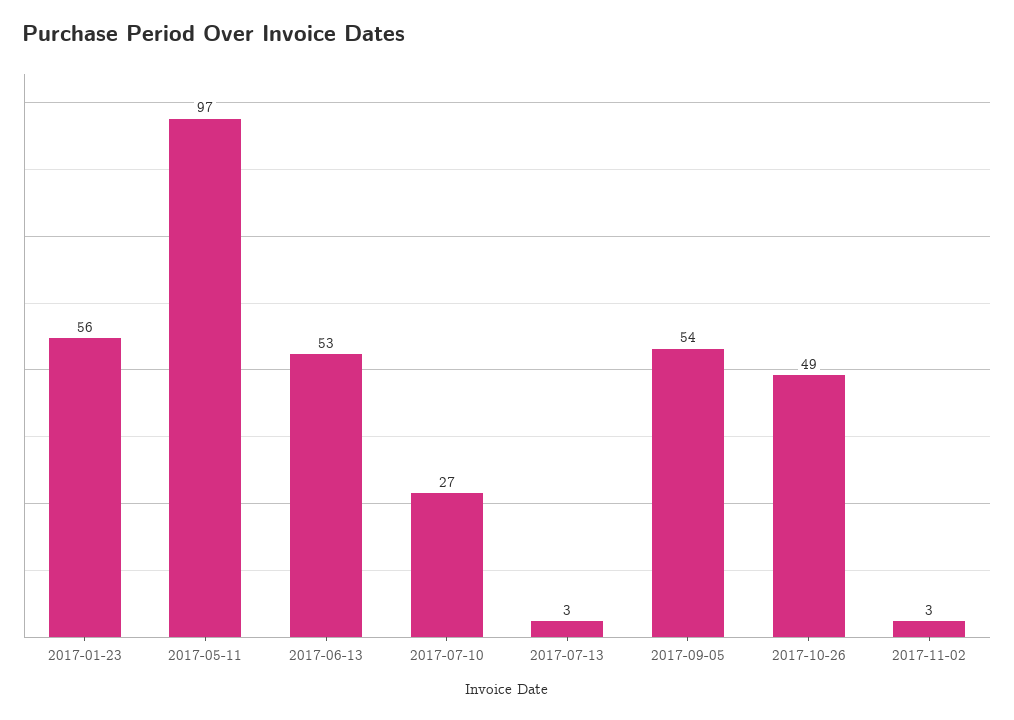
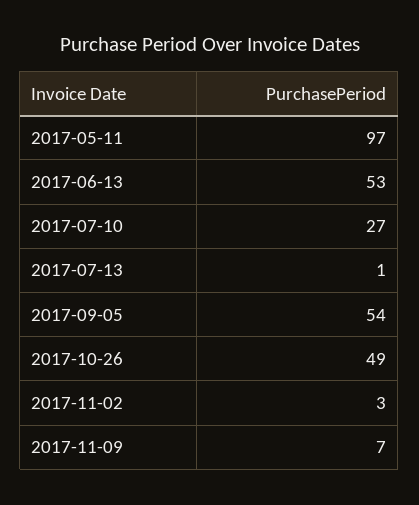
2017-01-23: 56 -> none
2017-07-13: 3 -> 1
2017-11-09: none -> 7

